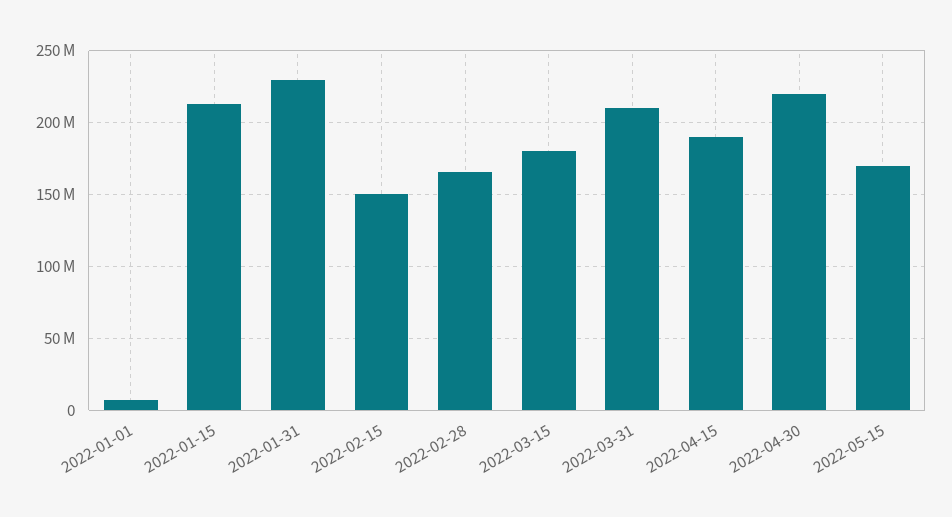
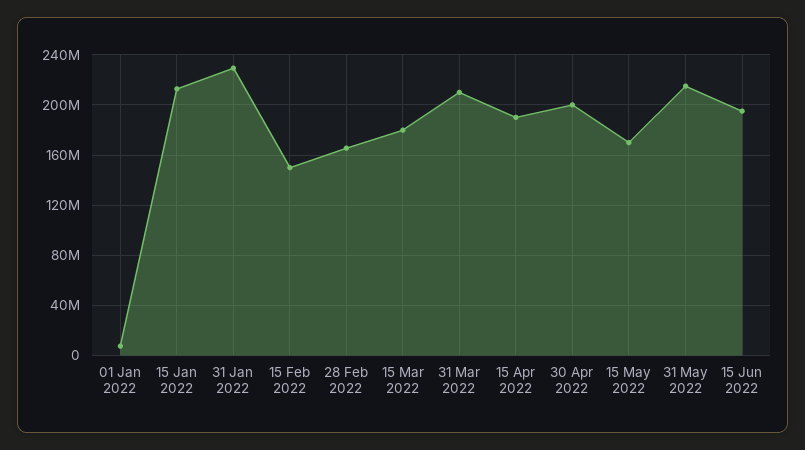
2022-04-30: 220000000 -> 200000000
31 May 2022: none -> 215000000
15 Jun 2022: none -> 195000000

